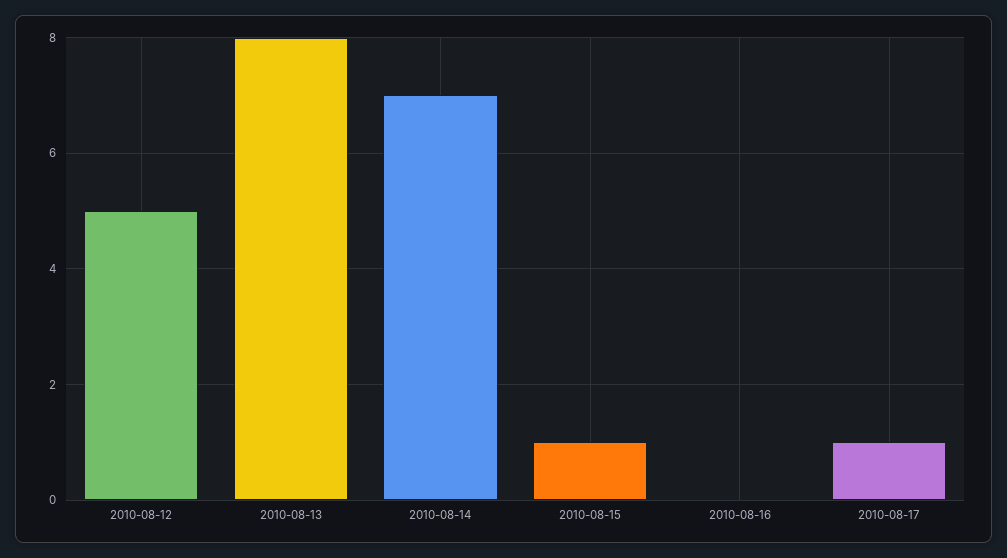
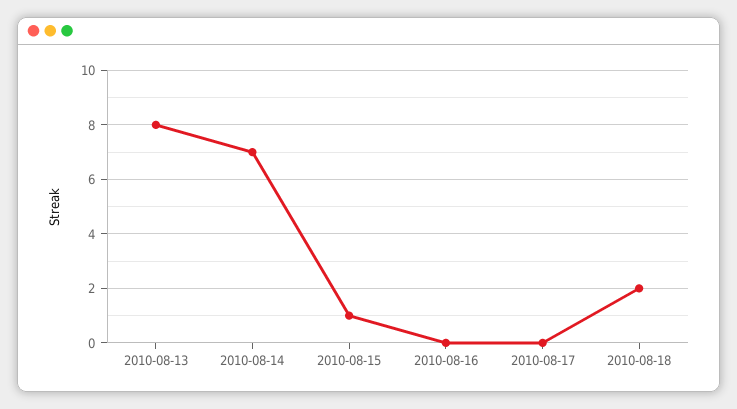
2010-08-12: 5 -> none
2010-08-17: 1 -> 0
2010-08-18: none -> 2

